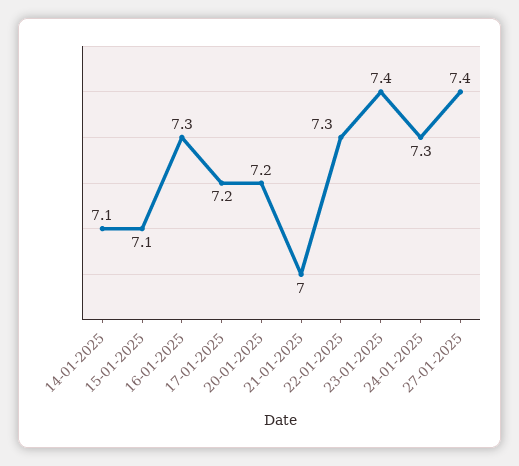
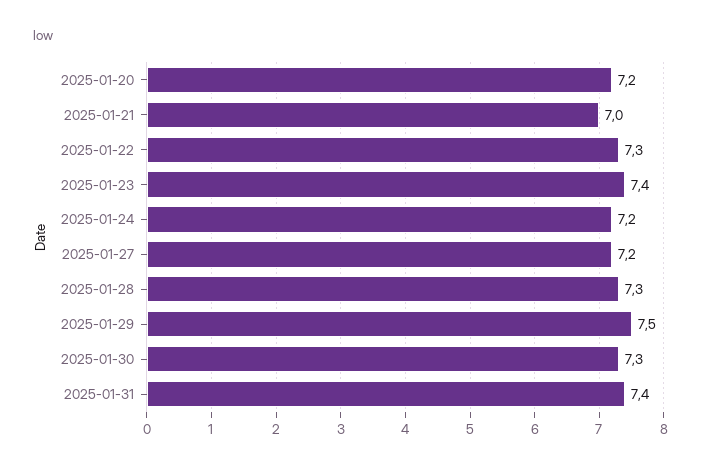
14-01-2025: 7.1 -> none
15-01-2025: 7.1 -> none
16-01-2025: 7.3 -> none
17-01-2025: 7.2 -> none
24-01-2025: 7.3 -> 7.2
27-01-2025: 7.4 -> 7.2
2025-01-28: none -> 7.3
2025-01-29: none -> 7.5
2025-01-30: none -> 7.3
2025-01-31: none -> 7.4

